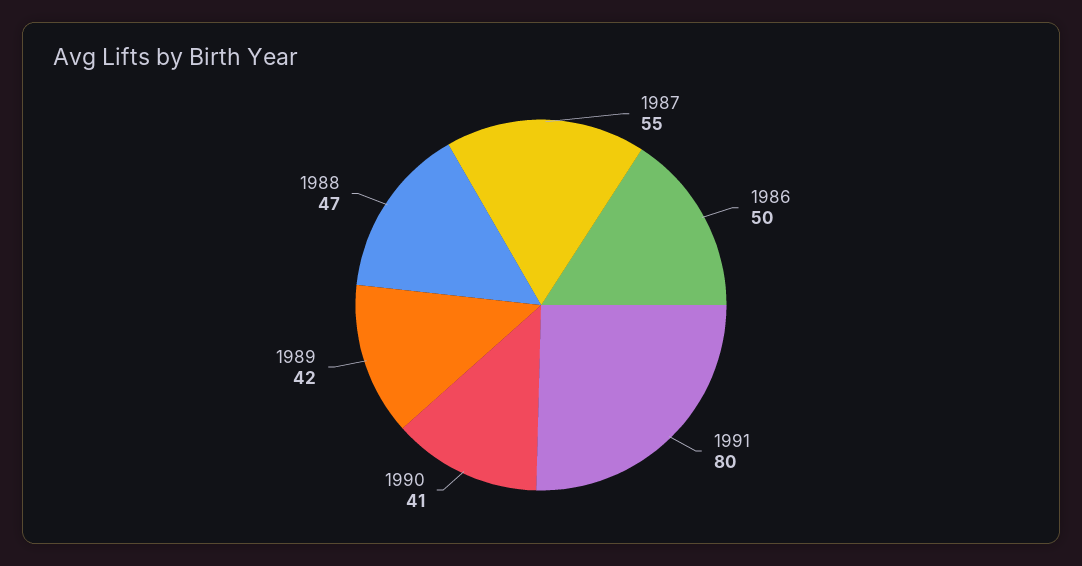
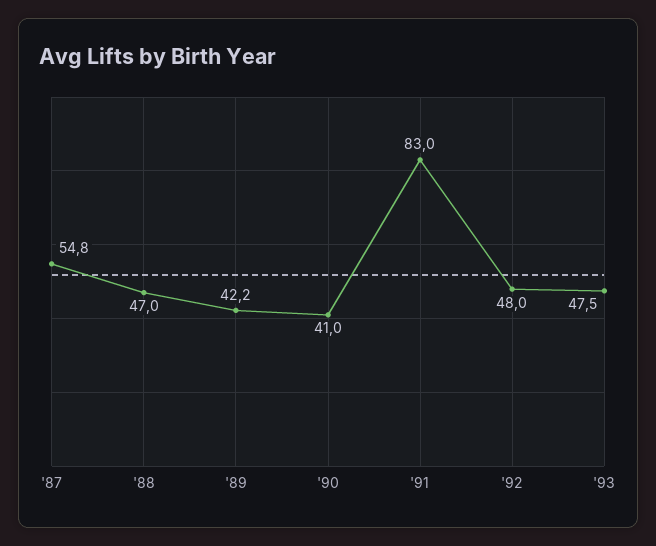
1986: 50 -> none
1991: 80 -> 83
'92: none -> 48
'93: none -> 47.5

